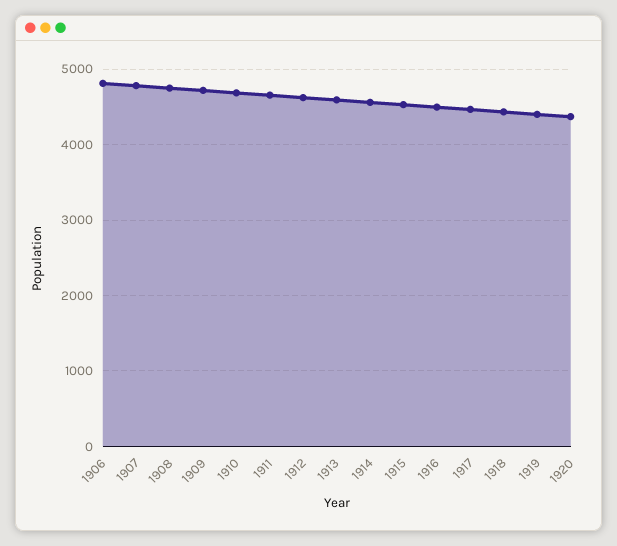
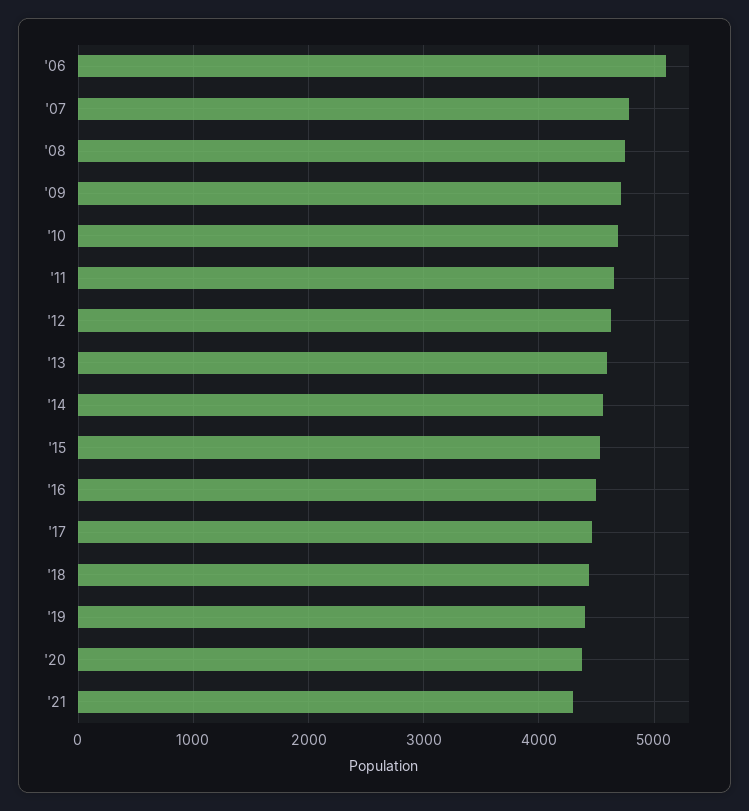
1906: 4800 -> 5100
'21: none -> 4300

